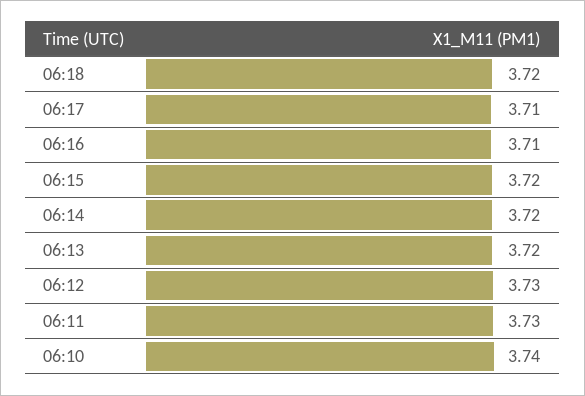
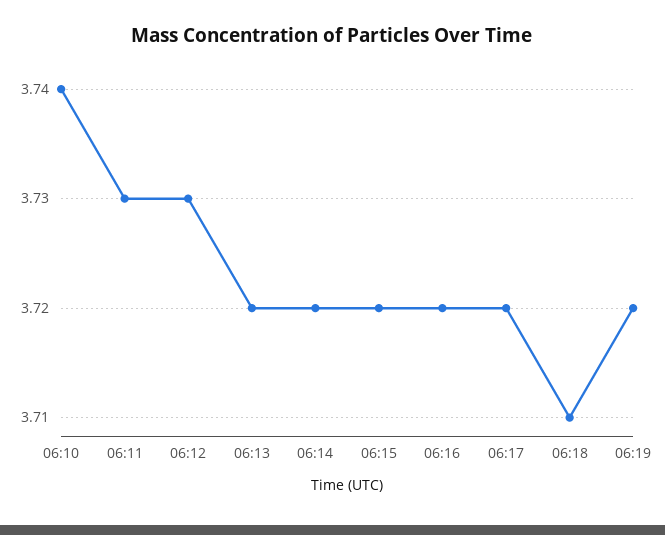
06:18: 3.72 -> 3.71
06:17: 3.71 -> 3.72
06:16: 3.71 -> 3.72
06:19: none -> 3.72

